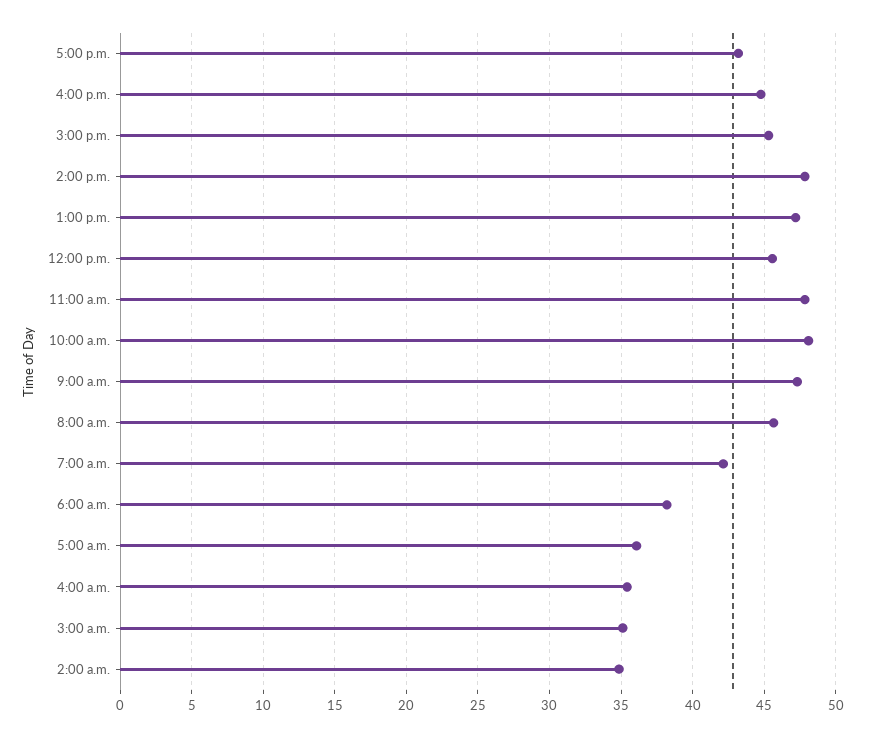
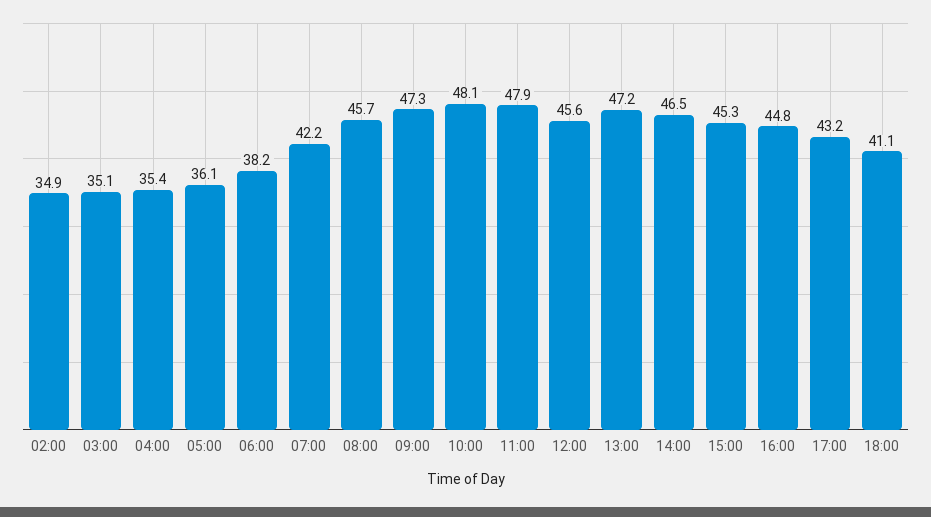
2:00 p.m.: 48 -> 46.5
18:00: none -> 41.1

